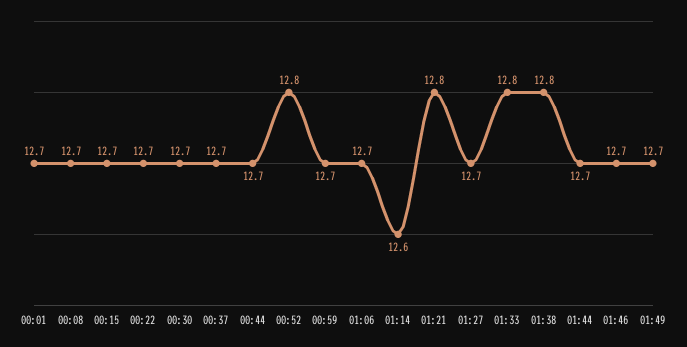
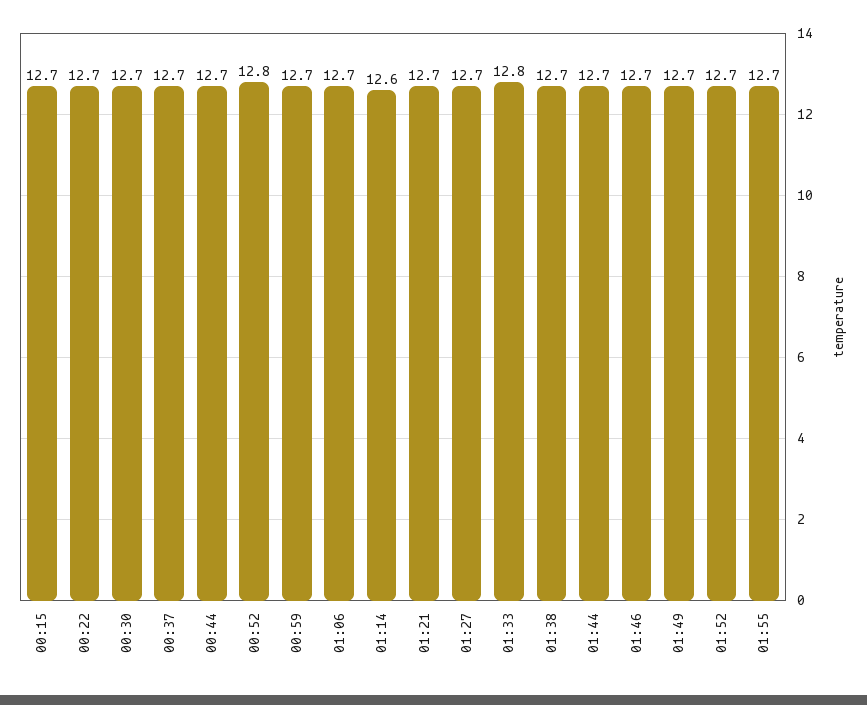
00:01: 12.7 -> none
00:08: 12.7 -> none
01:21: 12.8 -> 12.7
01:38: 12.8 -> 12.7
01:52: none -> 12.7
01:55: none -> 12.7

